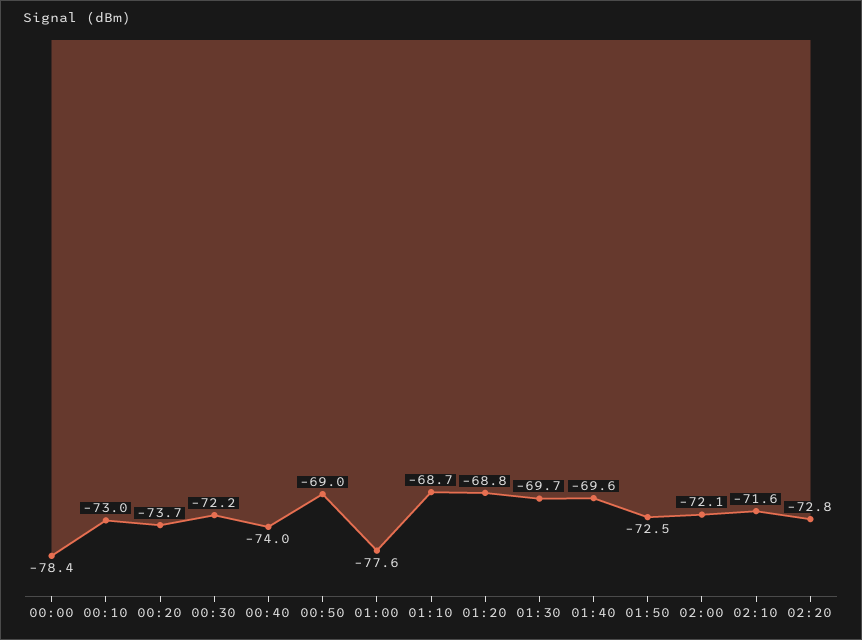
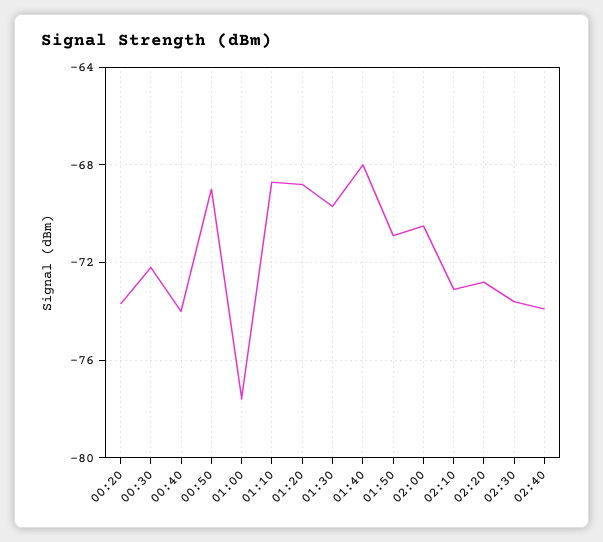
00:00: -78.4 -> none
00:10: -73 -> none
01:40: -69.6 -> -68
01:50: -72.5 -> -71
02:00: -72.1 -> -70.5
02:10: -71.6 -> -73
02:30: none -> -73.5
02:40: none -> -74

